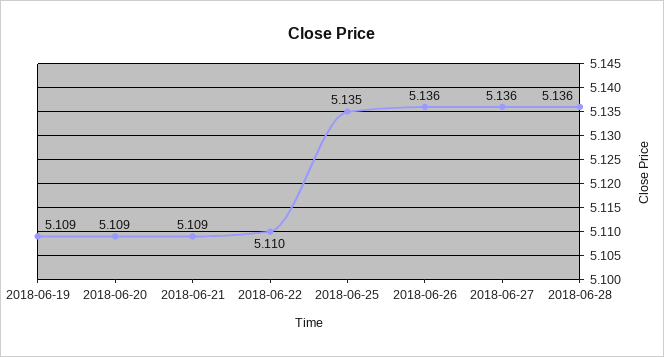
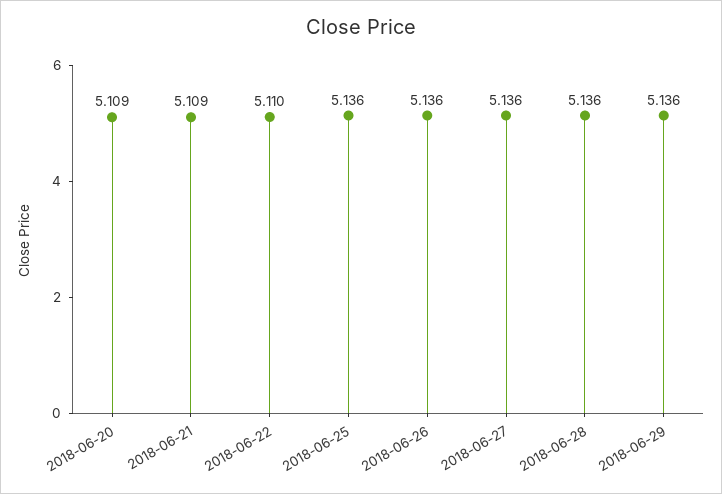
2018-06-19: 5.109 -> none
2018-06-25: 5.135 -> 5.136
2018-06-29: none -> 5.136

